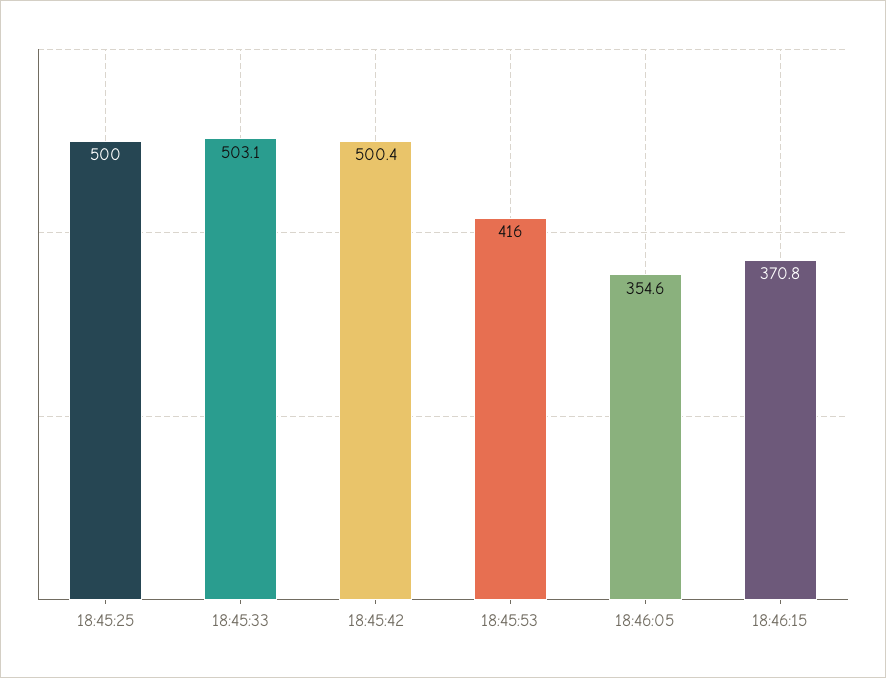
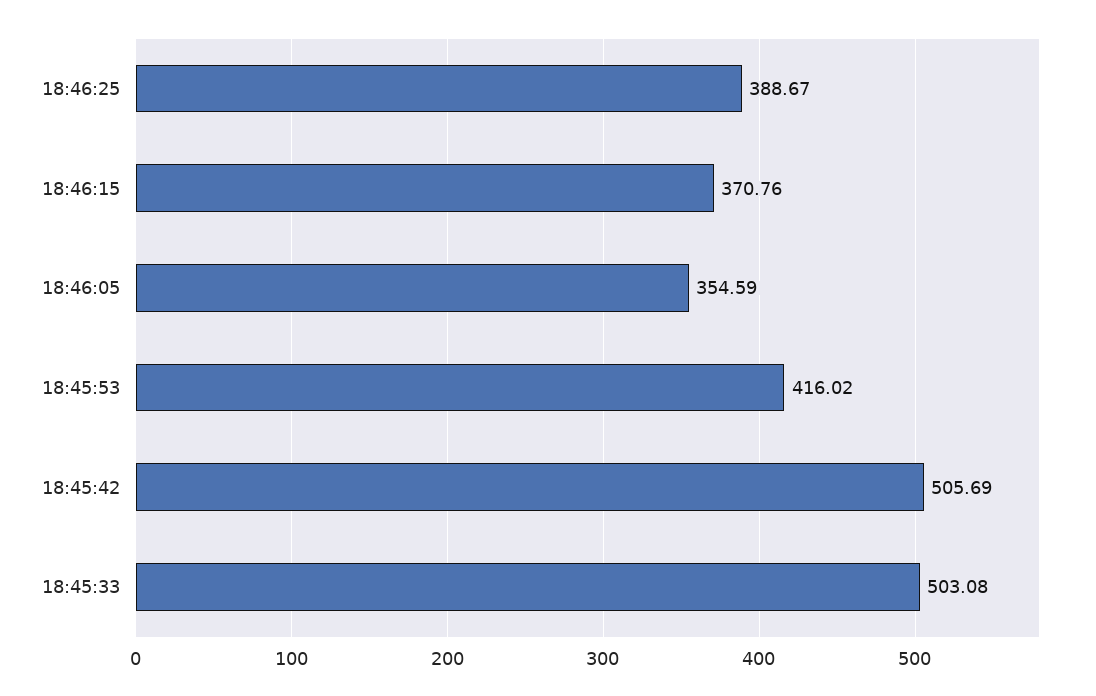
18:45:25: 500 -> none
18:45:42: 500.4 -> 505.69
18:46:25: none -> 388.67

